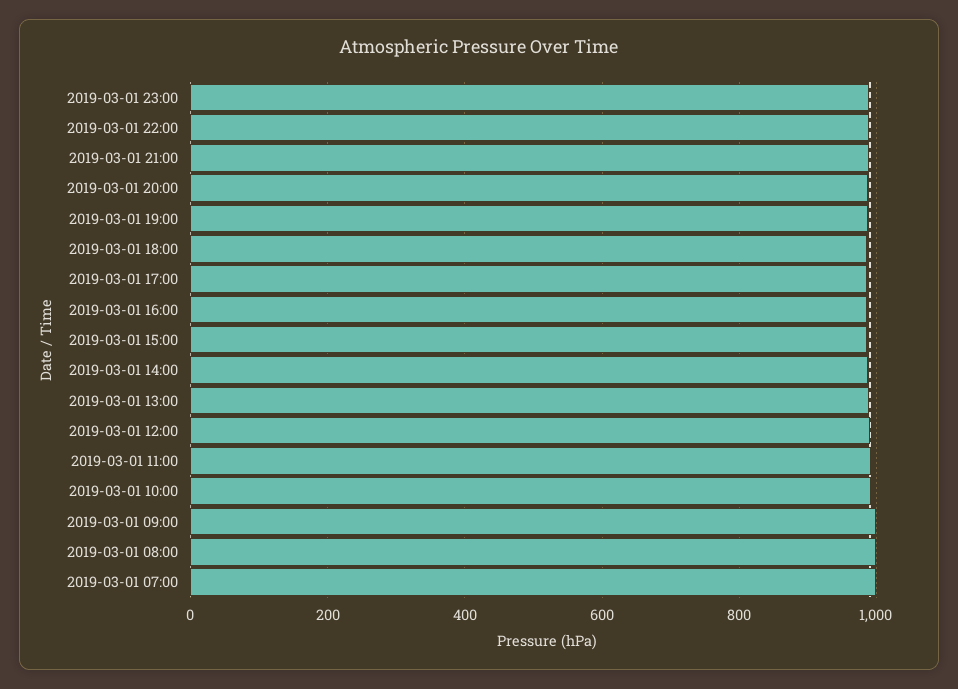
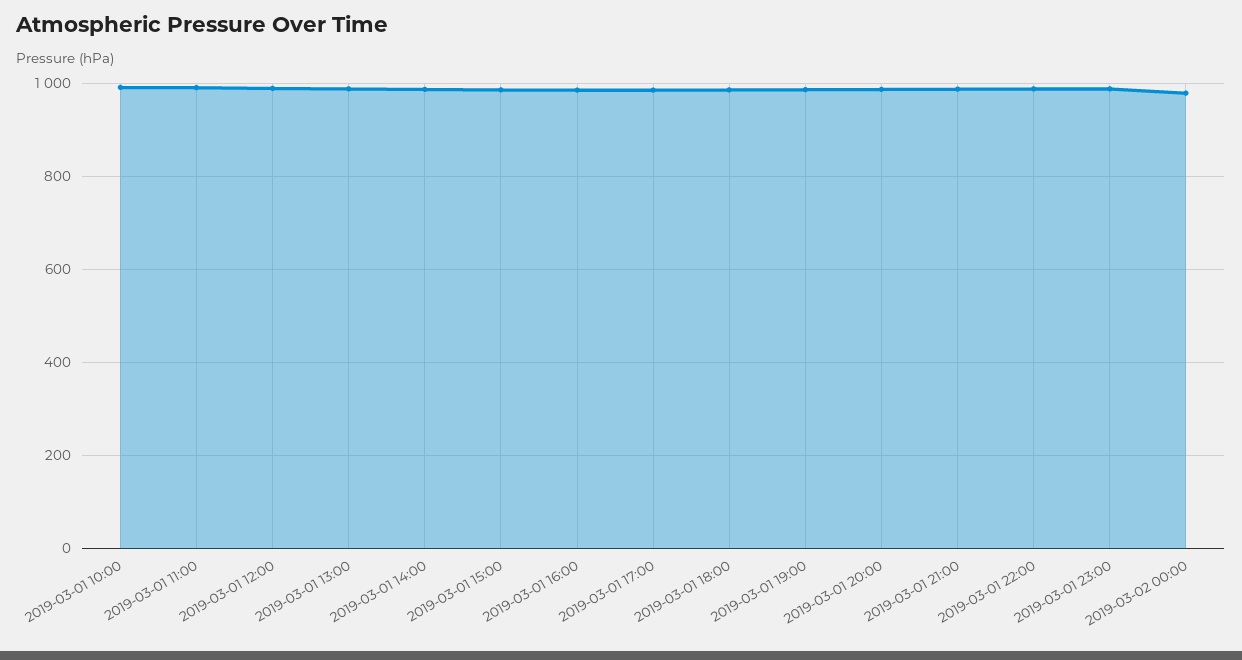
2019-03-01 09:00: 1000 -> none
2019-03-01 08:00: 1000 -> none
2019-03-01 07:00: 1000 -> none
2019-03-02 00:00: none -> 980

